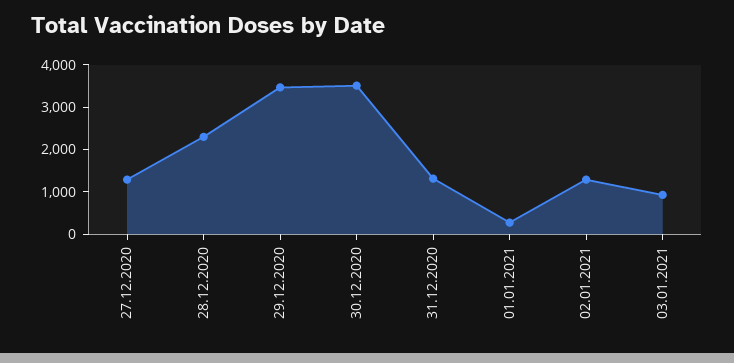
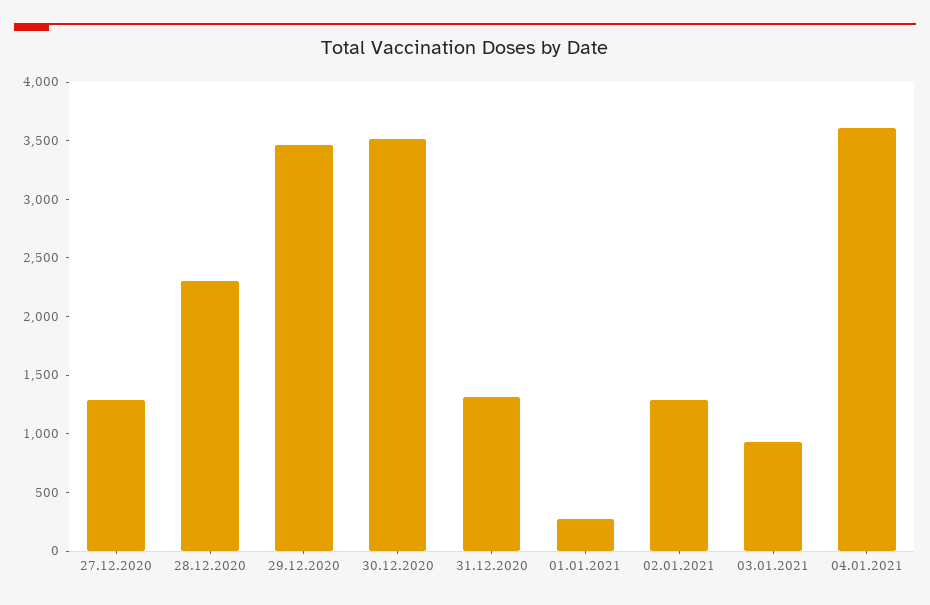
04.01.2021: none -> 3600

